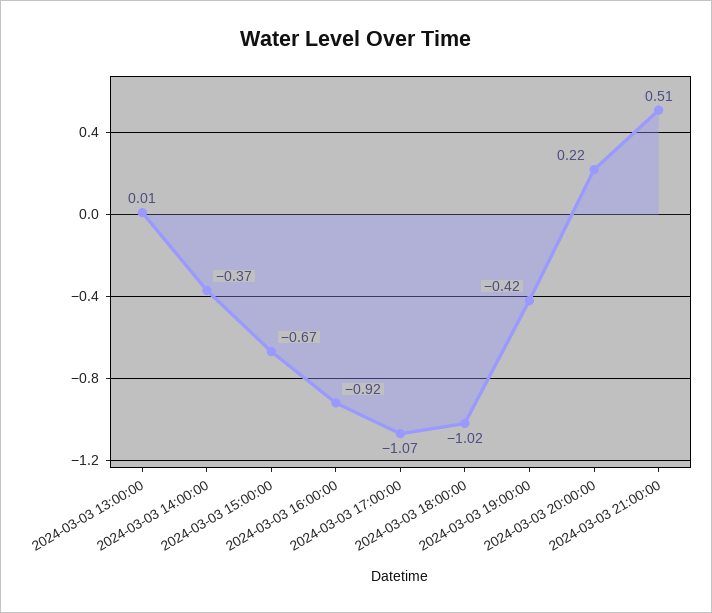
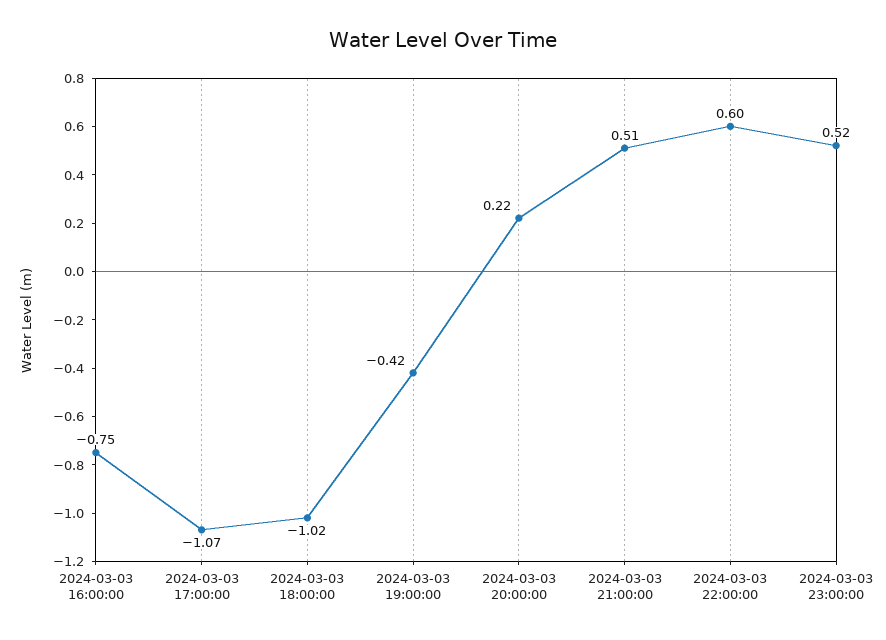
2024-03-03 13:00:00: 0.01 -> none
2024-03-03 14:00:00: -0.37 -> none
2024-03-03 15:00:00: -0.67 -> none
2024-03-03 16:00:00: -0.92 -> -0.75
2024-03-03 22:00:00: none -> 0.6
2024-03-03 23:00:00: none -> 0.52

